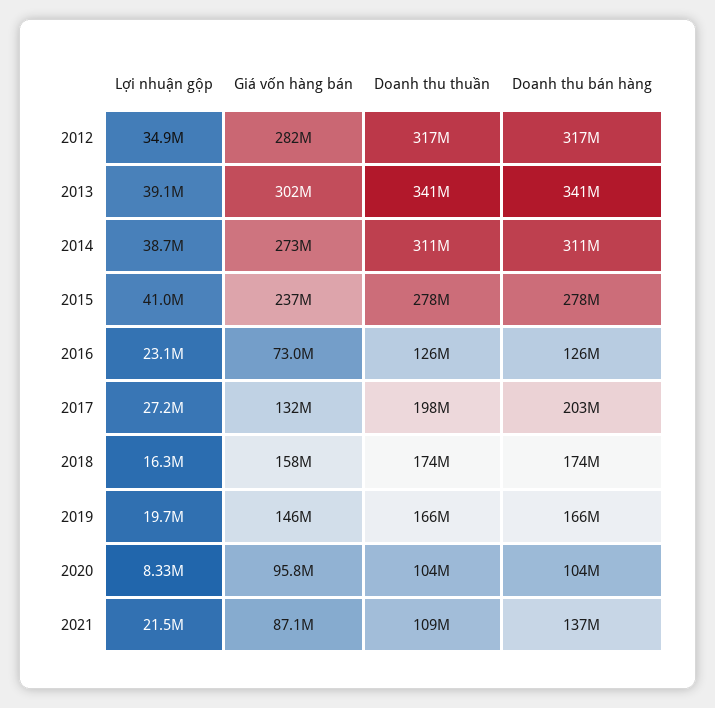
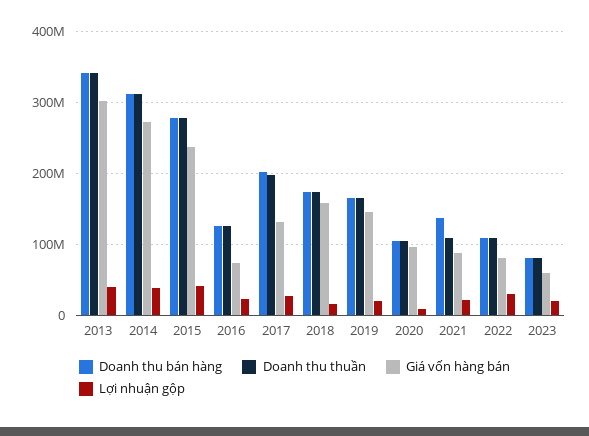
Lợi nhuận gộp, 2012: 34900000 -> none
Giá vốn hàng bán, 2012: 282000000 -> none
Doanh thu thuần, 2012: 317000000 -> none
Doanh thu bán hàng, 2012: 317000000 -> none
Doanh thu bán hàng, 2022: none -> 110000000
Doanh thu thuần, 2022: none -> 110000000
Giá vốn hàng bán, 2022: none -> 80000000
Lợi nhuận gộp, 2022: none -> 30000000
Doanh thu bán hàng, 2023: none -> 80000000
Doanh thu thuần, 2023: none -> 80000000
Giá vốn hàng bán, 2023: none -> 60000000
Lợi nhuận gộp, 2023: none -> 20000000

